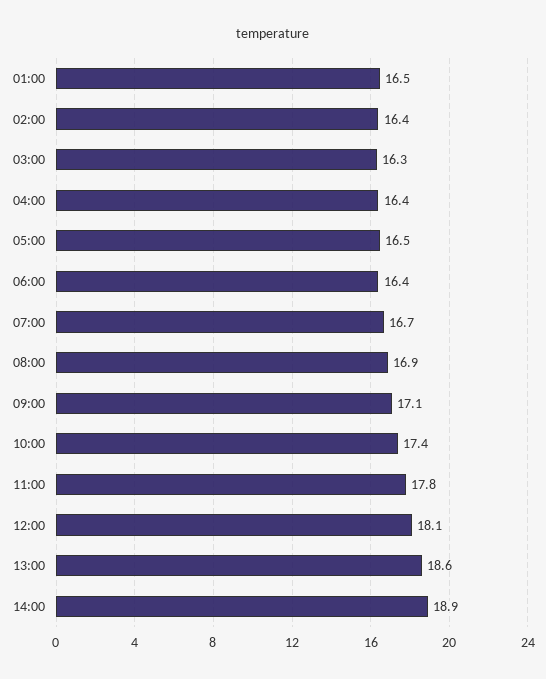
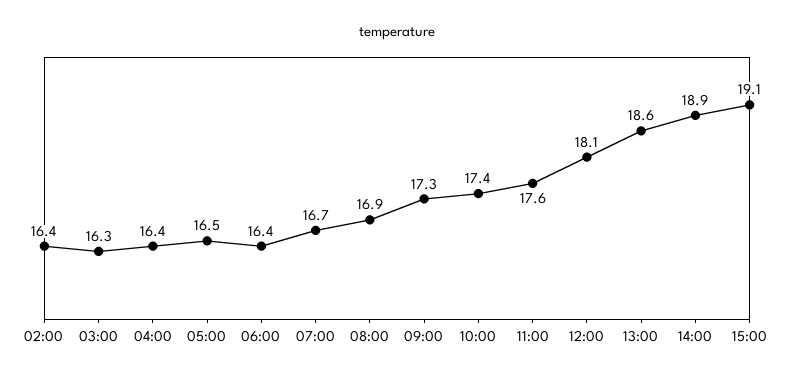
01:00: 16.5 -> none
09:00: 17.1 -> 17.3
11:00: 17.8 -> 17.6
15:00: none -> 19.1

